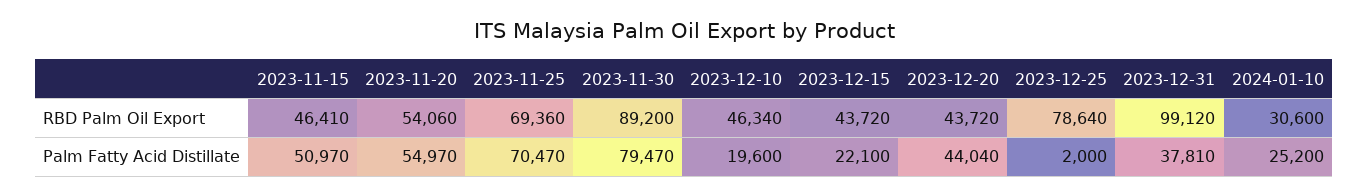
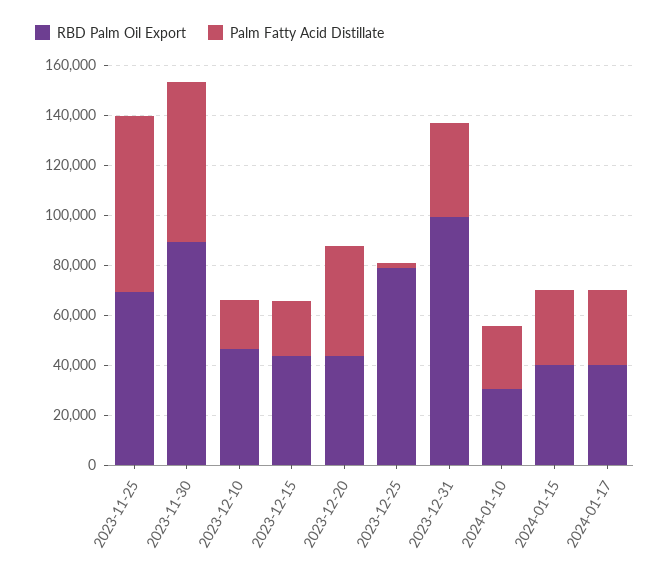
RBD Palm Oil Export, 2023-11-15: 46410 -> none
RBD Palm Oil Export, 2023-11-20: 54060 -> none
Palm Fatty Acid Distillate, 2023-11-15: 50970 -> none
Palm Fatty Acid Distillate, 2023-11-20: 54970 -> none
Palm Fatty Acid Distillate, 2023-11-30: 79470 -> 65000
RBD Palm Oil Export, 2024-01-15: none -> 40000
Palm Fatty Acid Distillate, 2024-01-15: none -> 30000
RBD Palm Oil Export, 2024-01-17: none -> 40000
Palm Fatty Acid Distillate, 2024-01-17: none -> 30000

